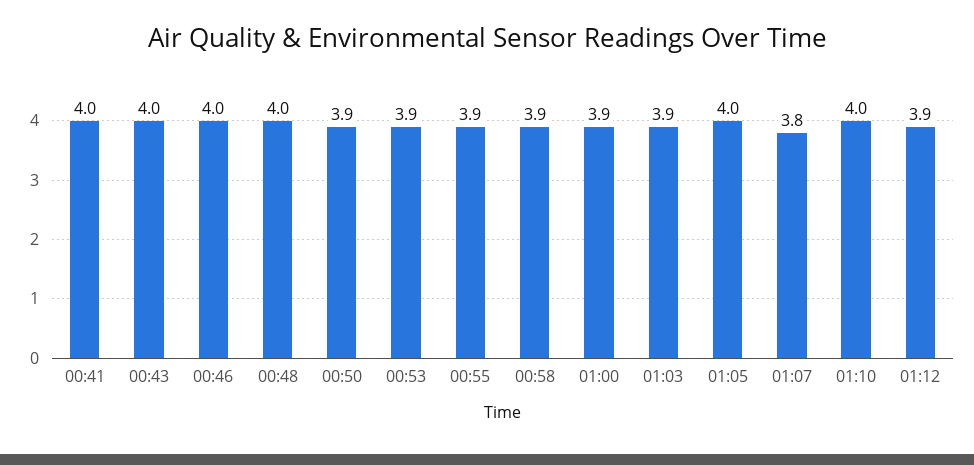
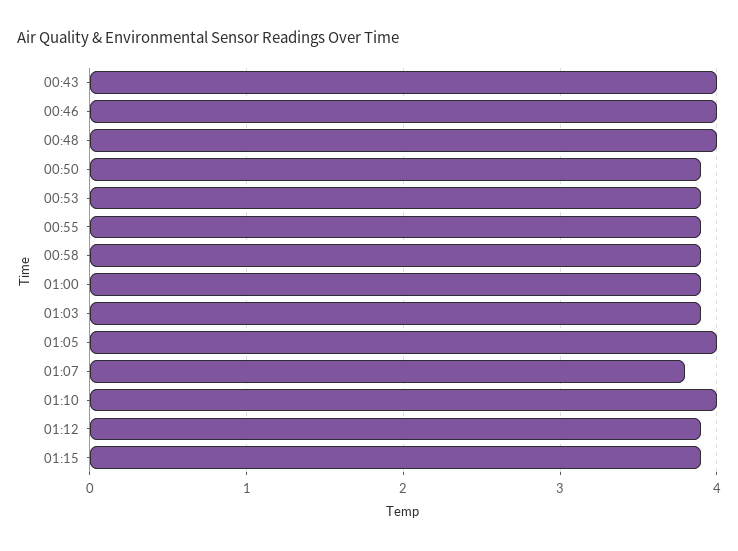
00:41: 4 -> none
01:15: none -> 3.9

